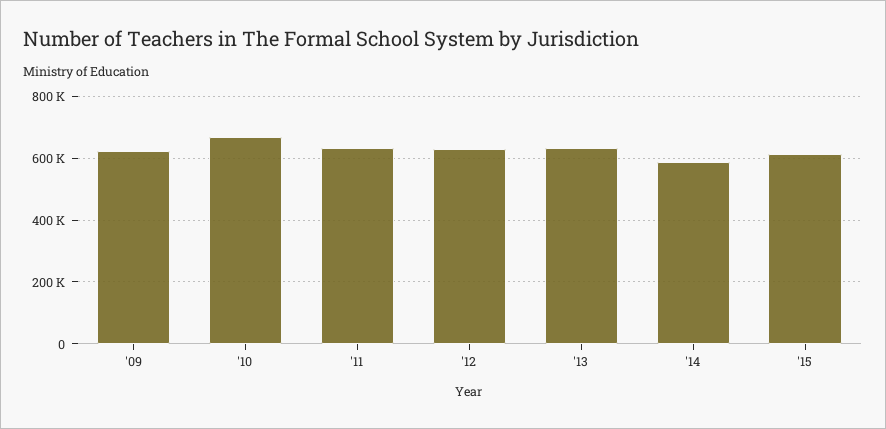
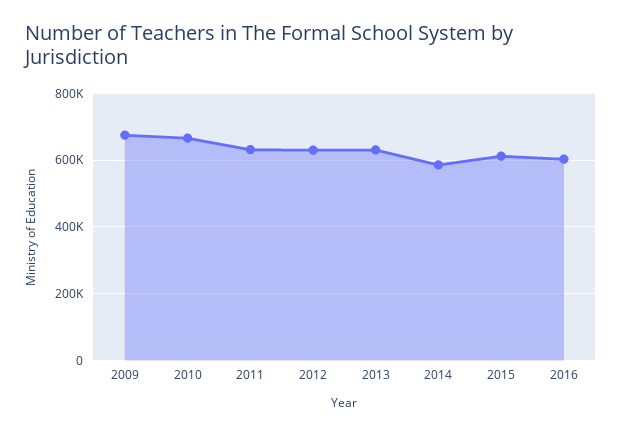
'09: 620000 -> 680000
2016: none -> 600000

